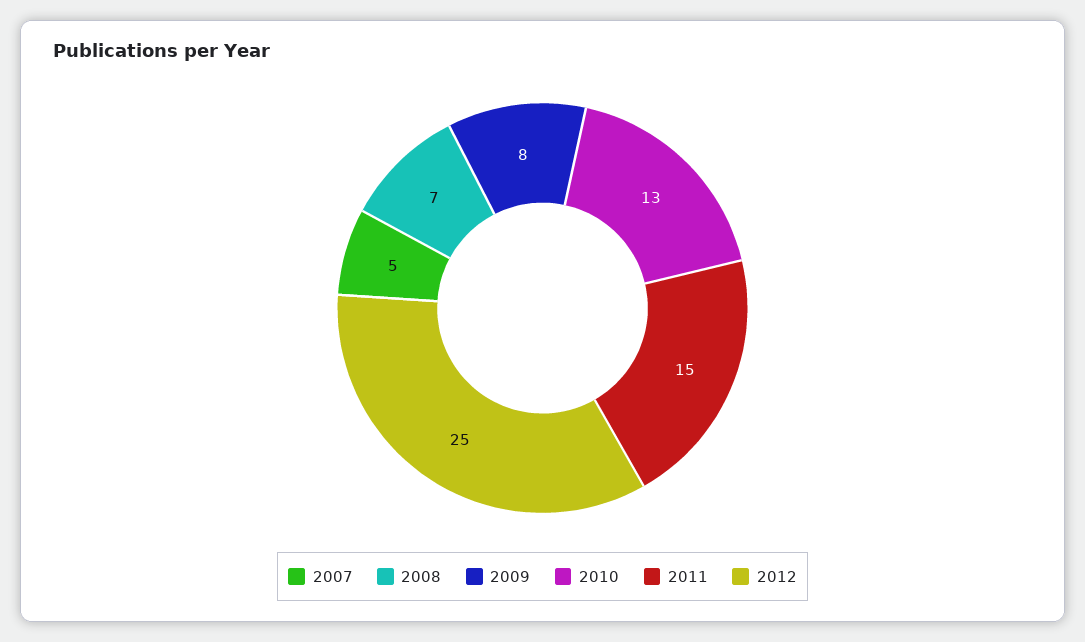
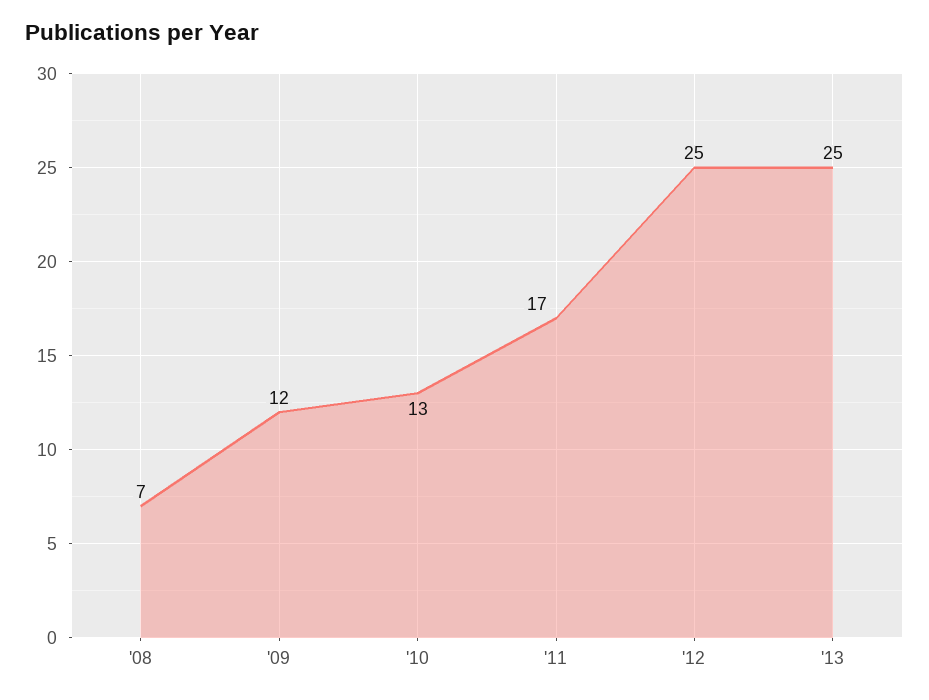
2007: 5 -> none
2009: 8 -> 12
2011: 15 -> 17
'13: none -> 25

